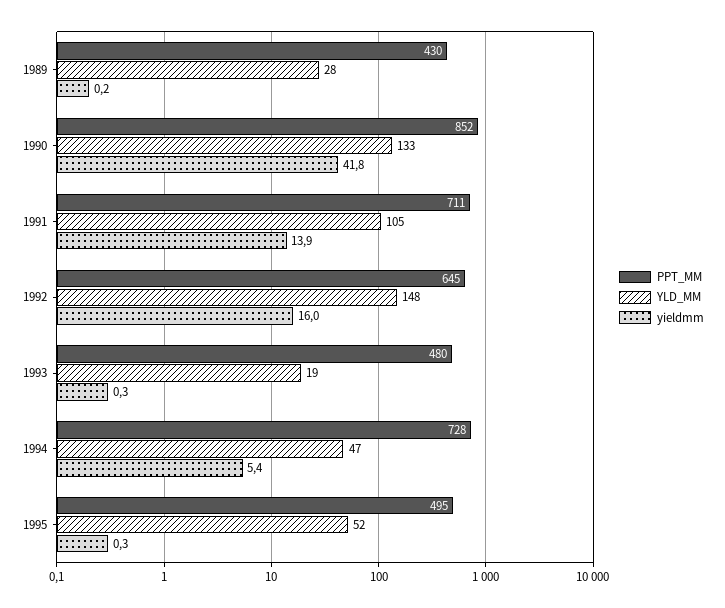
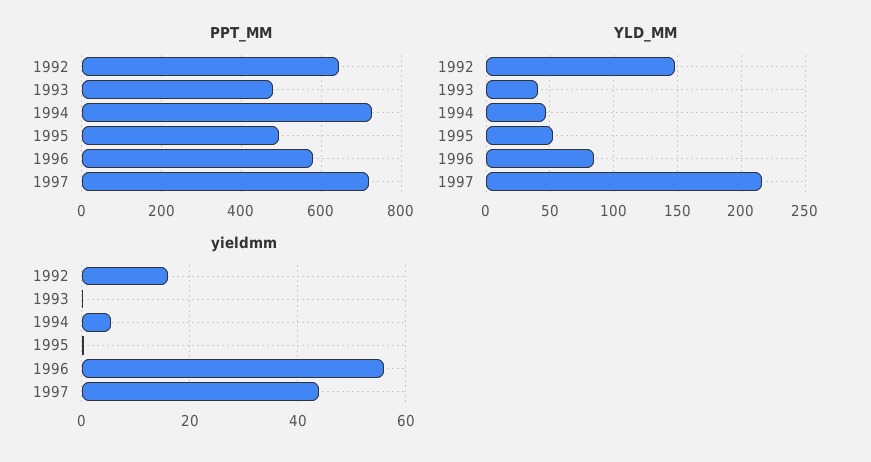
PPT_MM, 1989: 430 -> none
YLD_MM, 1989: 28 -> none
yieldmm, 1989: 0.2 -> none
PPT_MM, 1990: 852 -> none
YLD_MM, 1990: 133 -> none
yieldmm, 1990: 41.8 -> none
PPT_MM, 1991: 711 -> none
YLD_MM, 1991: 105 -> none
yieldmm, 1991: 13.9 -> none
YLD_MM, 1993: 19 -> 40
PPT_MM, 1996: none -> 580
PPT_MM, 1997: none -> 720
YLD_MM, 1996: none -> 85
YLD_MM, 1997: none -> 215
yieldmm, 1996: none -> 56
yieldmm, 1997: none -> 44

